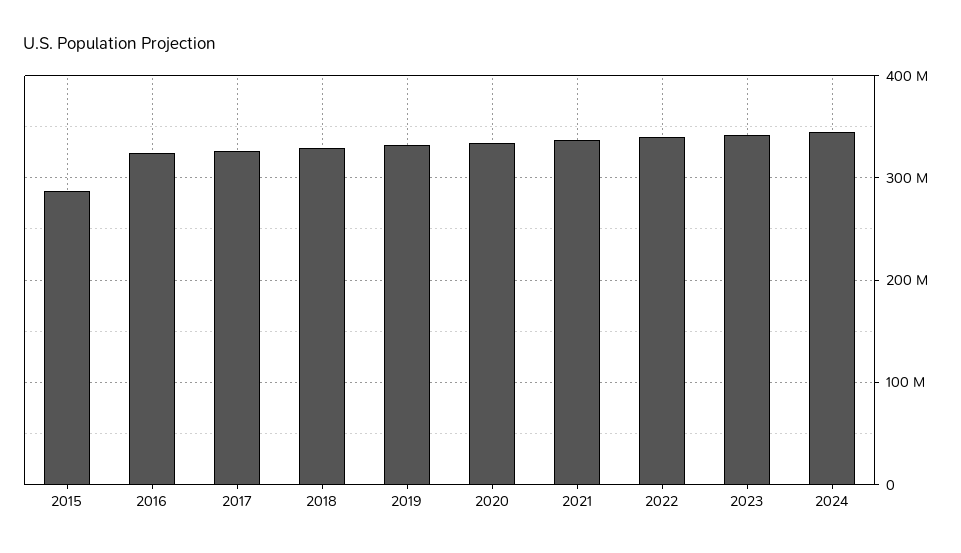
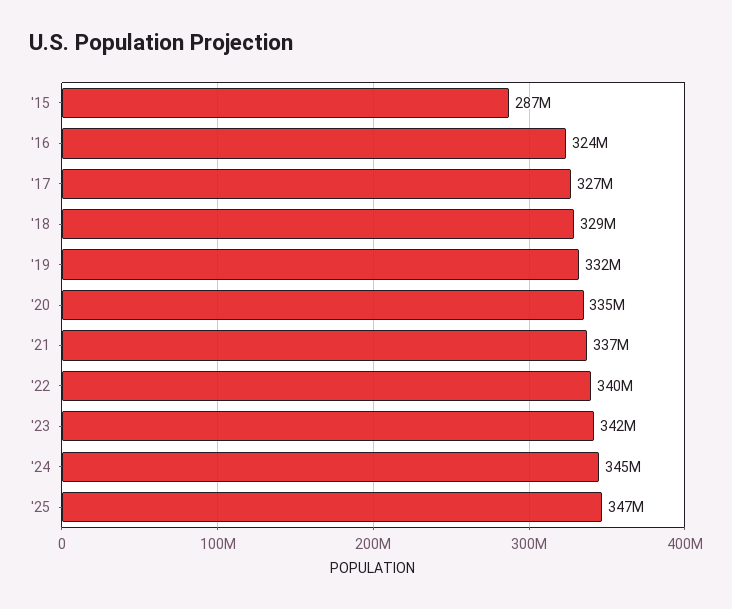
'25: none -> 347000000

